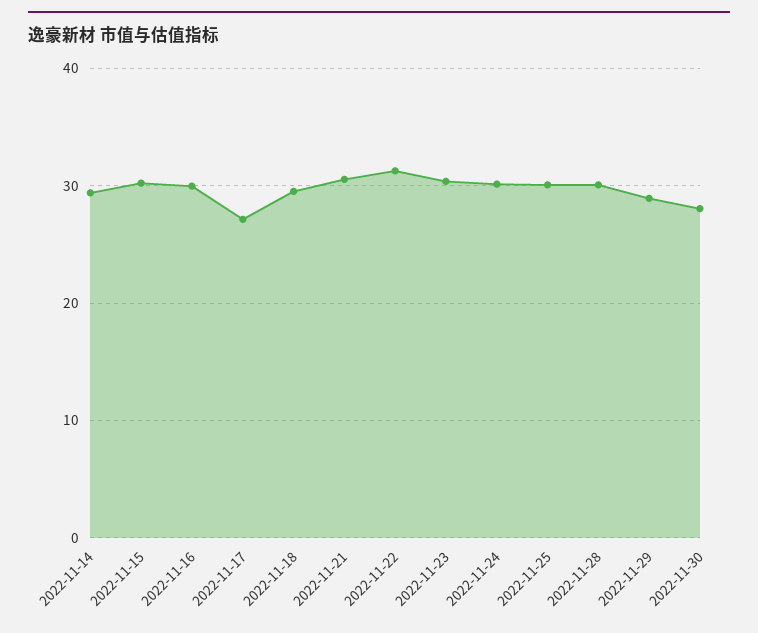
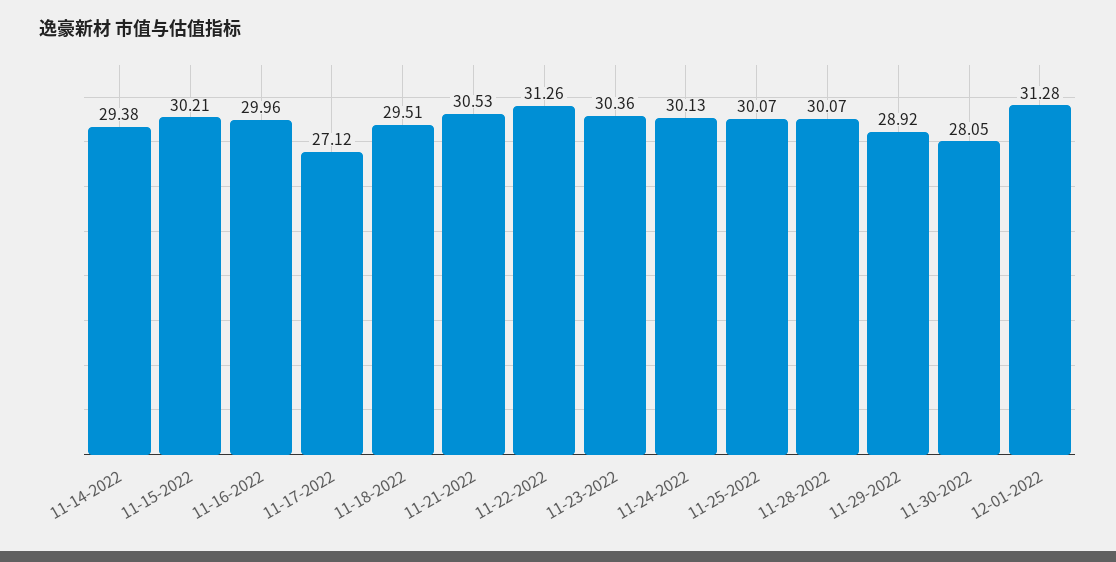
12-01-2022: none -> 31.28

